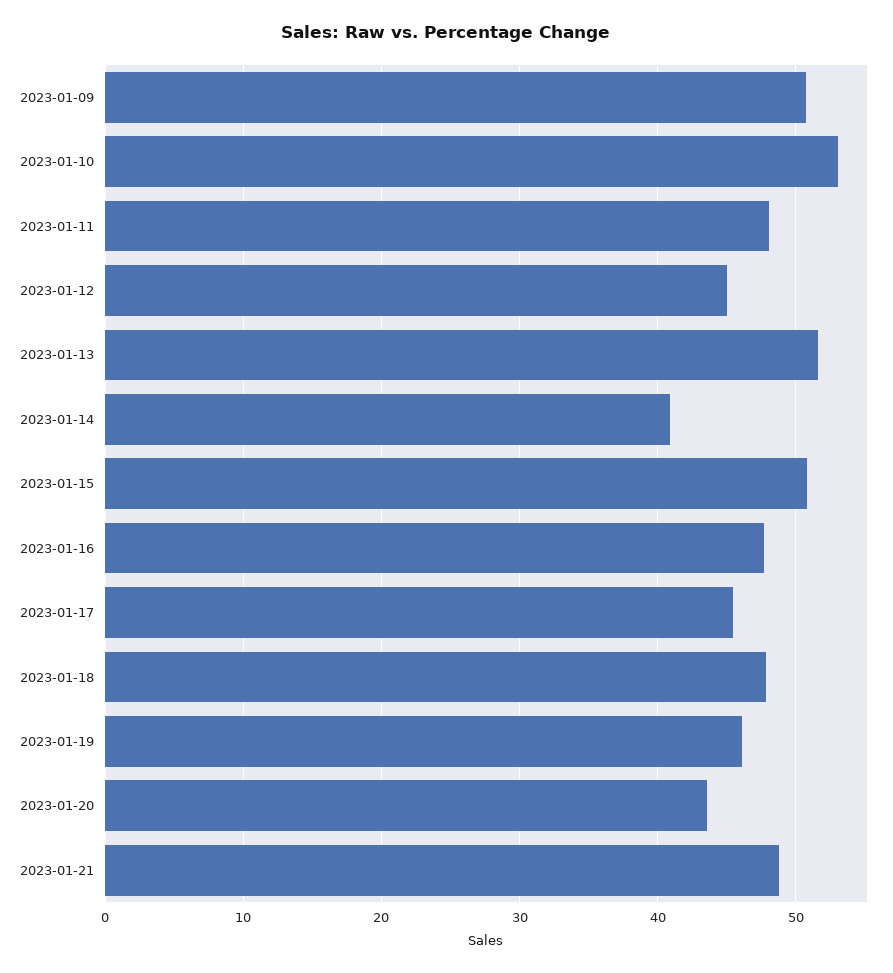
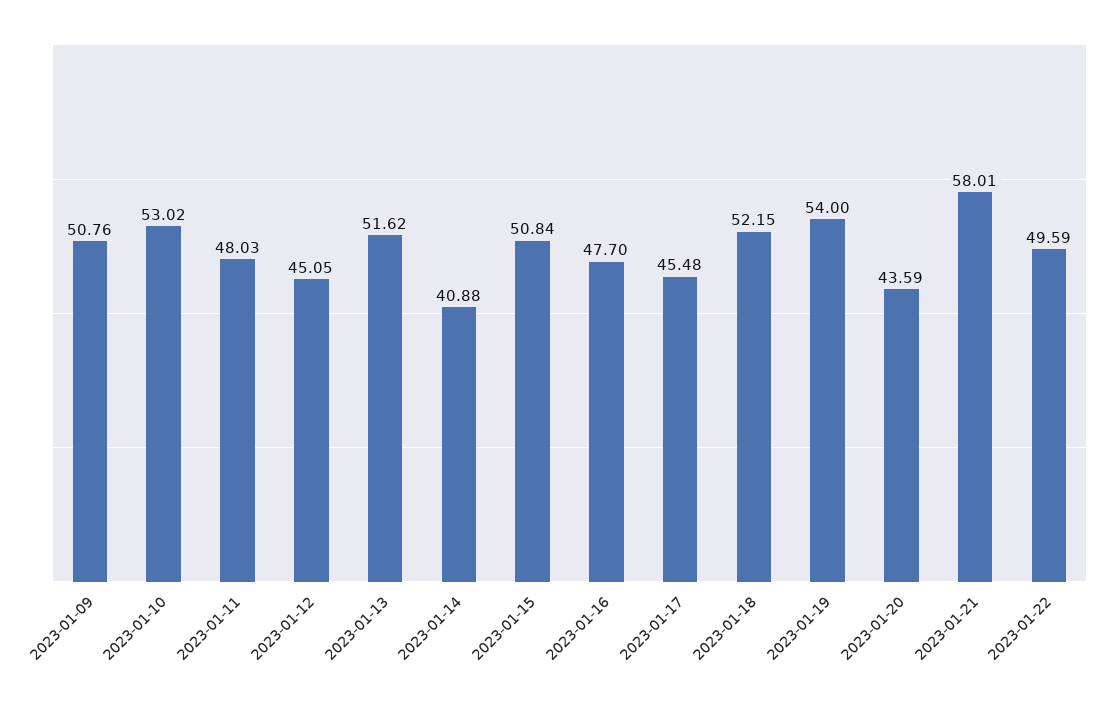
2023-01-18: 48 -> 52.15
2023-01-19: 46 -> 54
2023-01-21: 49 -> 58.01
2023-01-22: none -> 49.59

